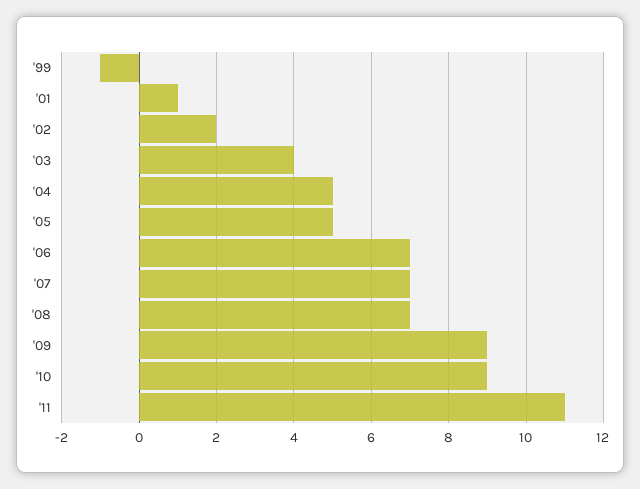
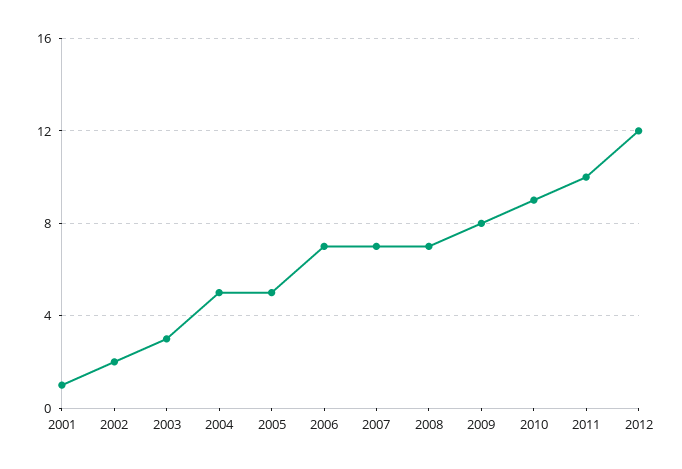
'99: -1 -> none
'03: 4 -> 3
'09: 9 -> 8
'11: 11 -> 10
2012: none -> 12

